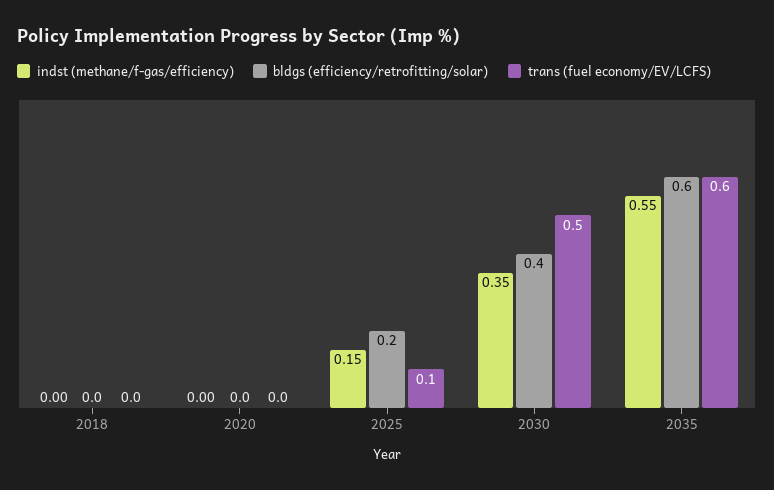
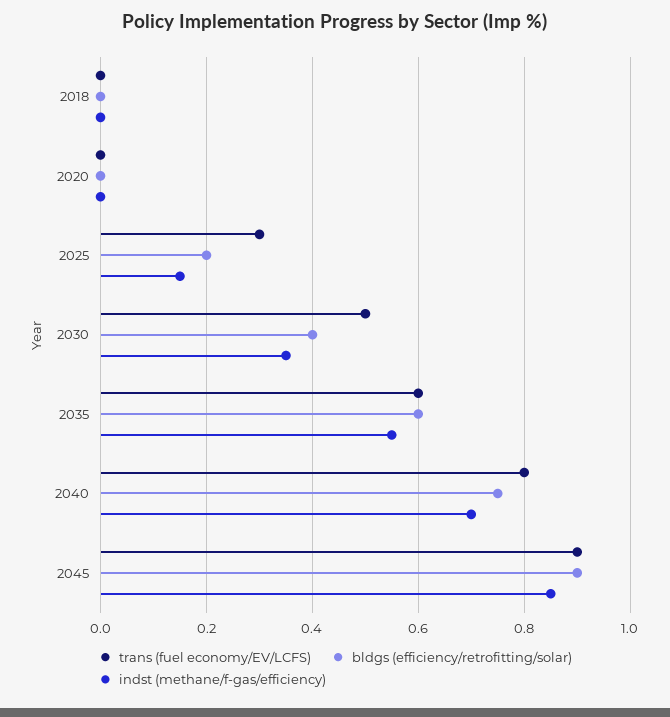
trans (fuel economy/EV/LCFS), 2025: 0.1 -> 0.3
trans (fuel economy/EV/LCFS), 2040: none -> 0.8
bldgs (efficiency/retrofitting/solar), 2040: none -> 0.75
indst (methane/f-gas/efficiency), 2040: none -> 0.7
trans (fuel economy/EV/LCFS), 2045: none -> 0.9
bldgs (efficiency/retrofitting/solar), 2045: none -> 0.9
indst (methane/f-gas/efficiency), 2045: none -> 0.85

